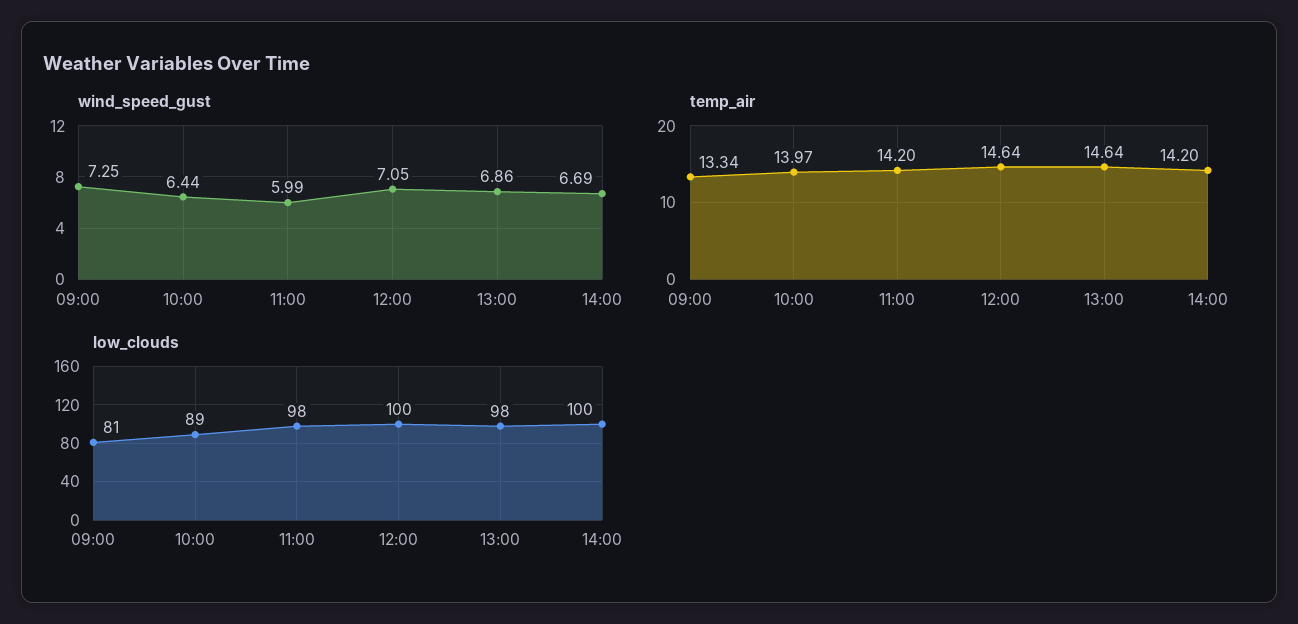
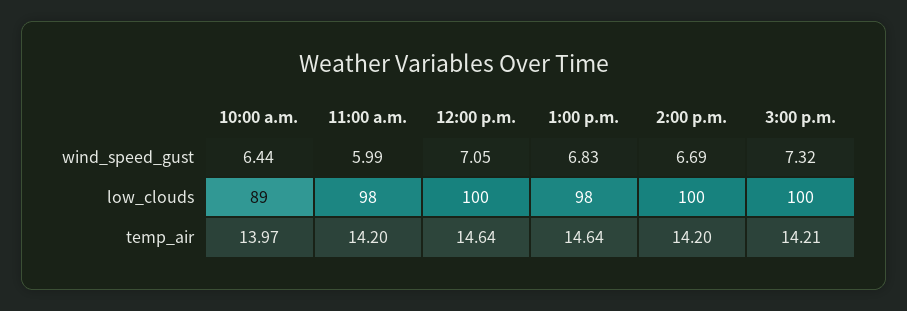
wind_speed_gust, 09:00: 7.25 -> none
wind_speed_gust, 13:00: 6.86 -> 6.83
temp_air, 09:00: 13.34 -> none
low_clouds, 09:00: 81 -> none
wind_speed_gust, 3:00 p.m.: none -> 7.32
low_clouds, 3:00 p.m.: none -> 100
temp_air, 3:00 p.m.: none -> 14.21

